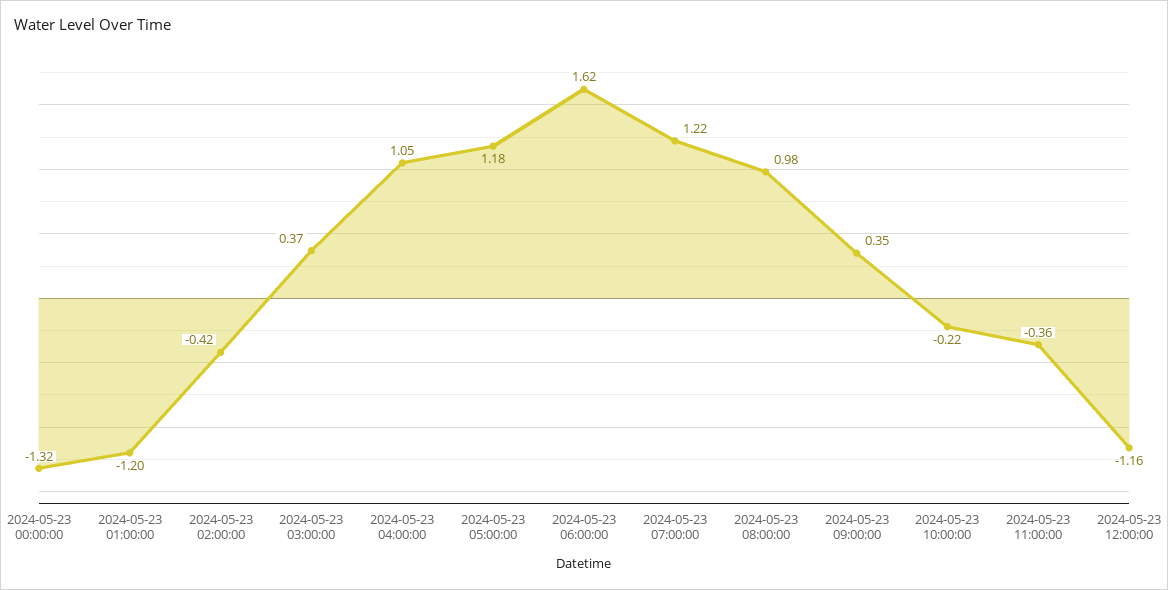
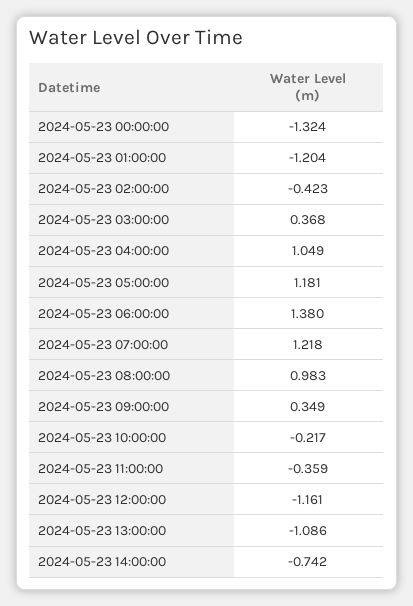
2024-05-23 06:00:00: 1.62 -> 1.38
2024-05-23 13:00:00: none -> -1.086
2024-05-23 14:00:00: none -> -0.742

